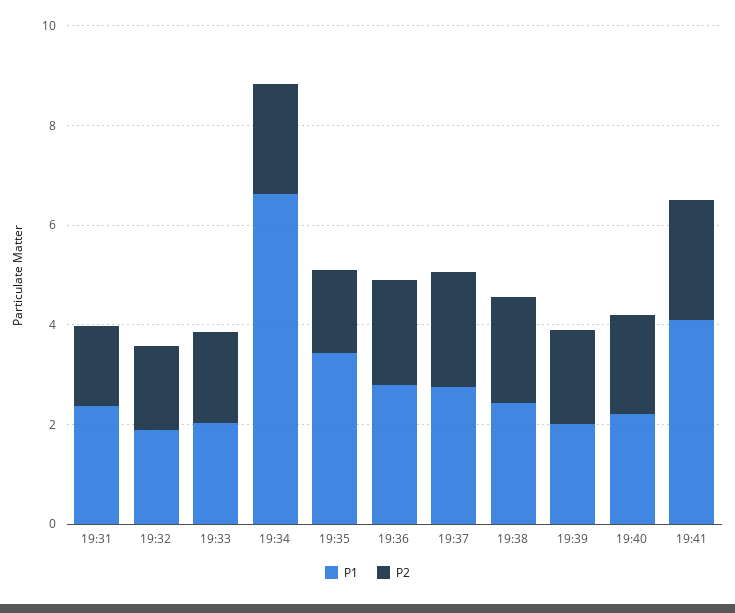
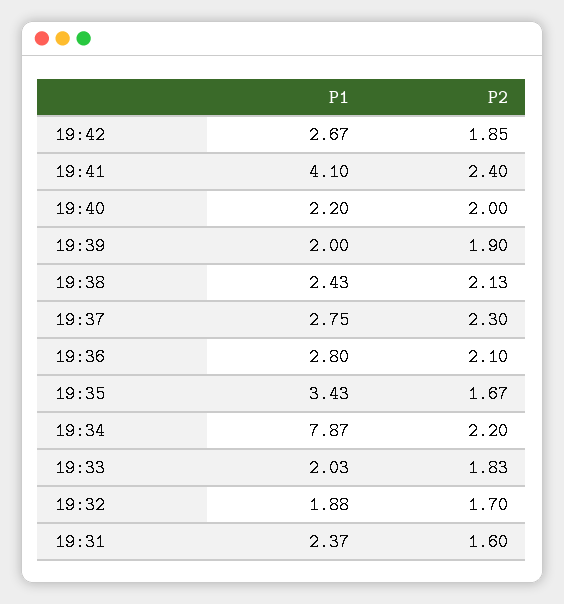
P1, 19:34: 6.5 -> 7.87
P1, 19:42: none -> 2.67
P2, 19:42: none -> 1.85

